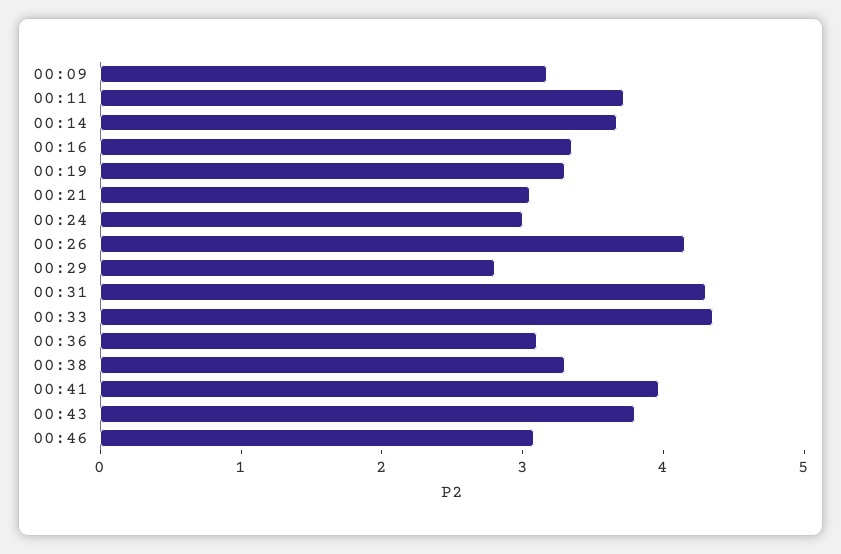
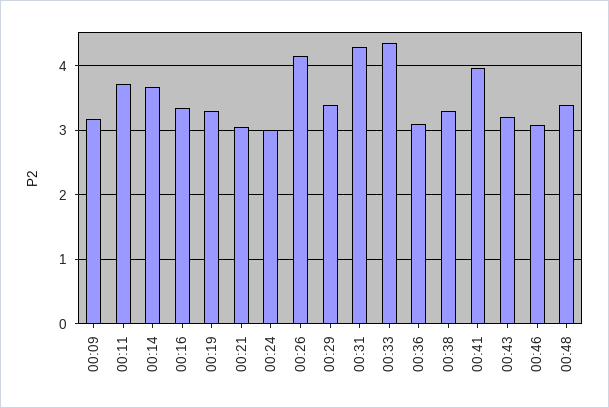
00:29: 2.8 -> 3.4
00:43: 3.8 -> 3.2
00:48: none -> 3.4

